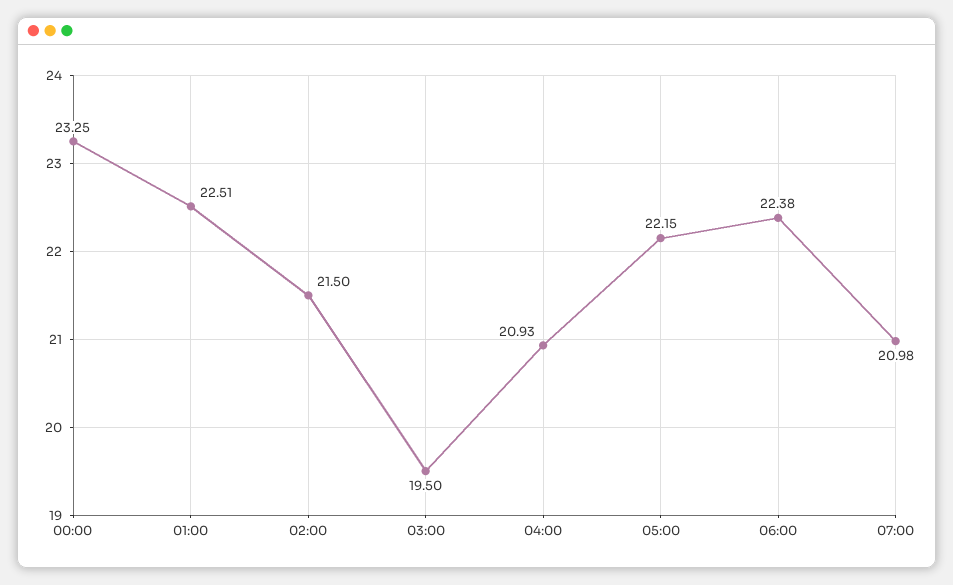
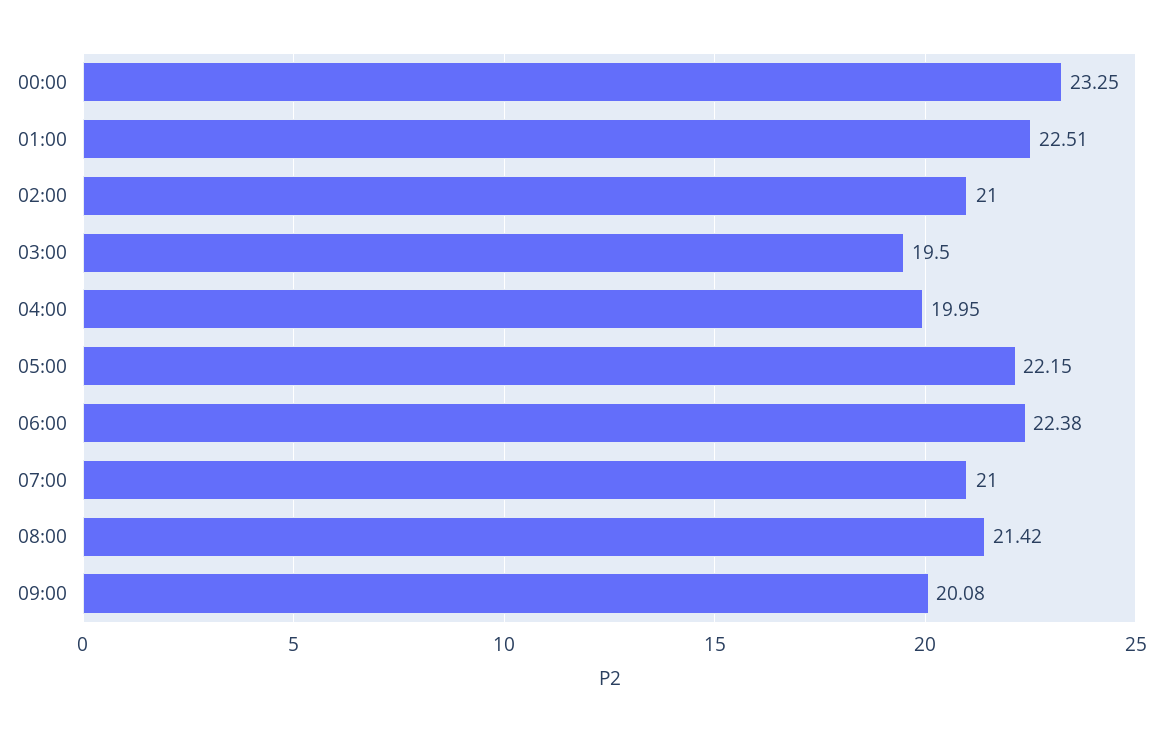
02:00: 21.5 -> 21
04:00: 20.93 -> 19.95
07:00: 20.98 -> 21
08:00: none -> 21.42
09:00: none -> 20.08

